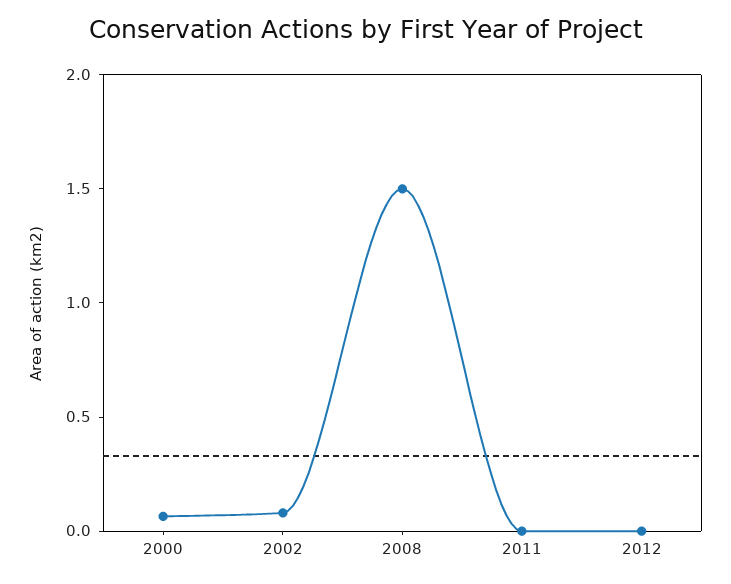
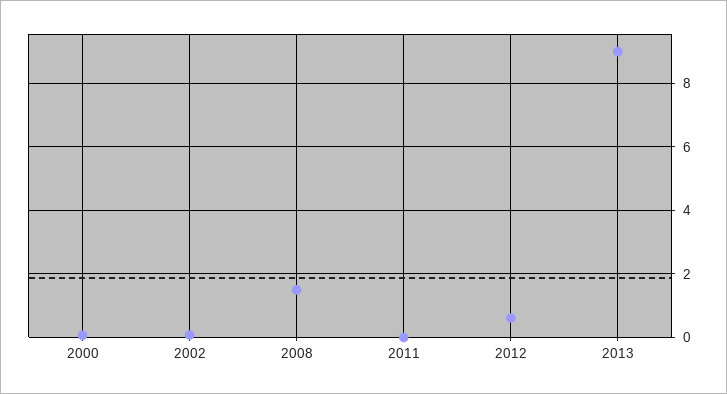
2012: 0 -> 0.6
2013: none -> 9

